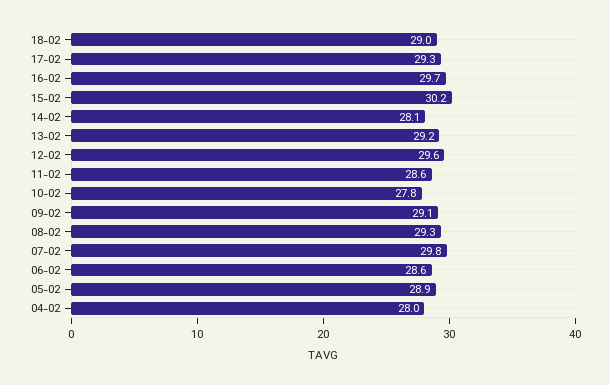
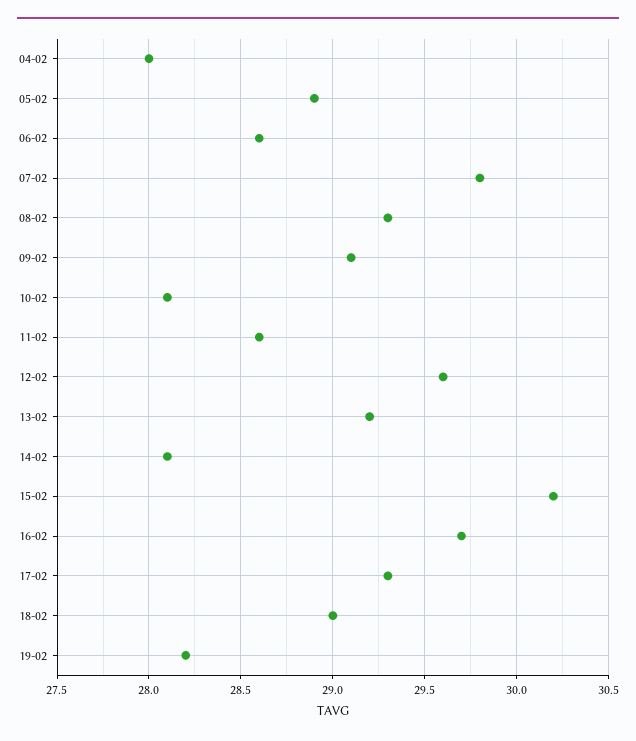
10-02: 27.8 -> 28.1
19-02: none -> 28.2

